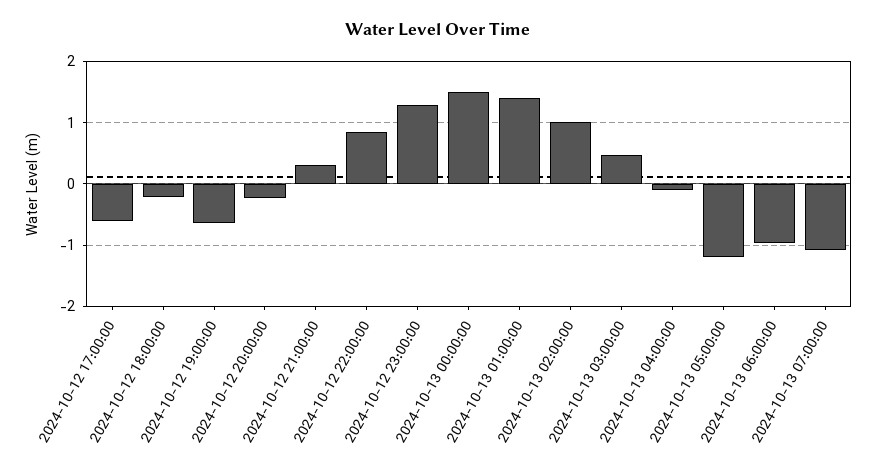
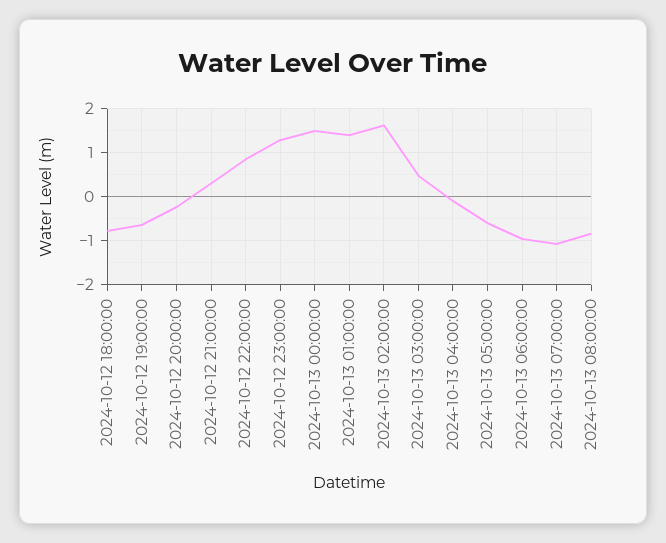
2024-10-12 17:00:00: -0.6 -> none
2024-10-12 18:00:00: -0.2 -> -0.8
2024-10-13 02:00:00: 1 -> 1.6
2024-10-13 05:00:00: -1.2 -> -0.6
2024-10-13 08:00:00: none -> -0.8

